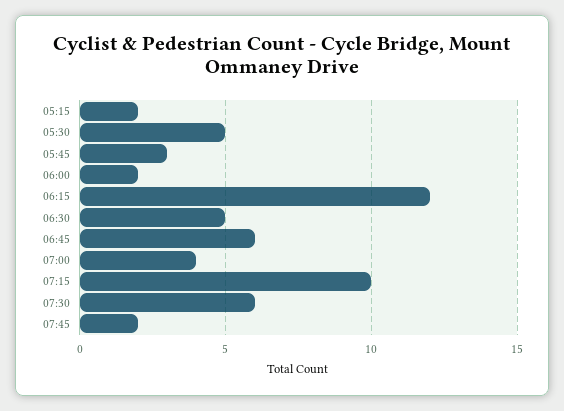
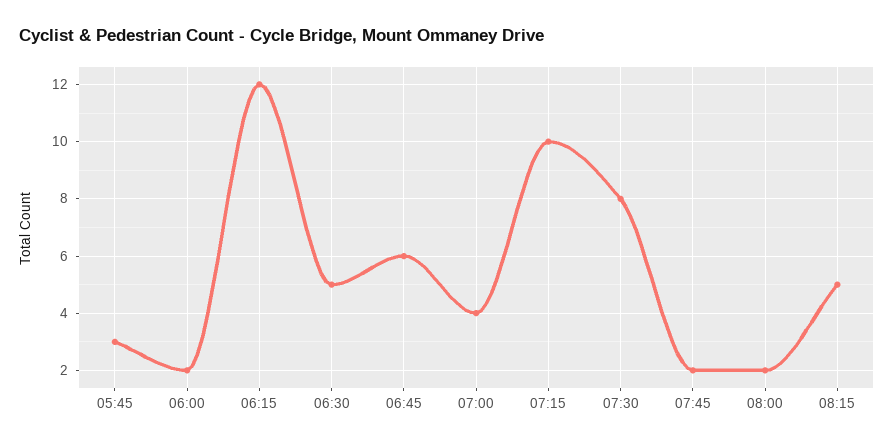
05:15: 2 -> none
05:30: 5 -> none
07:30: 6 -> 8
08:00: none -> 2
08:15: none -> 5

